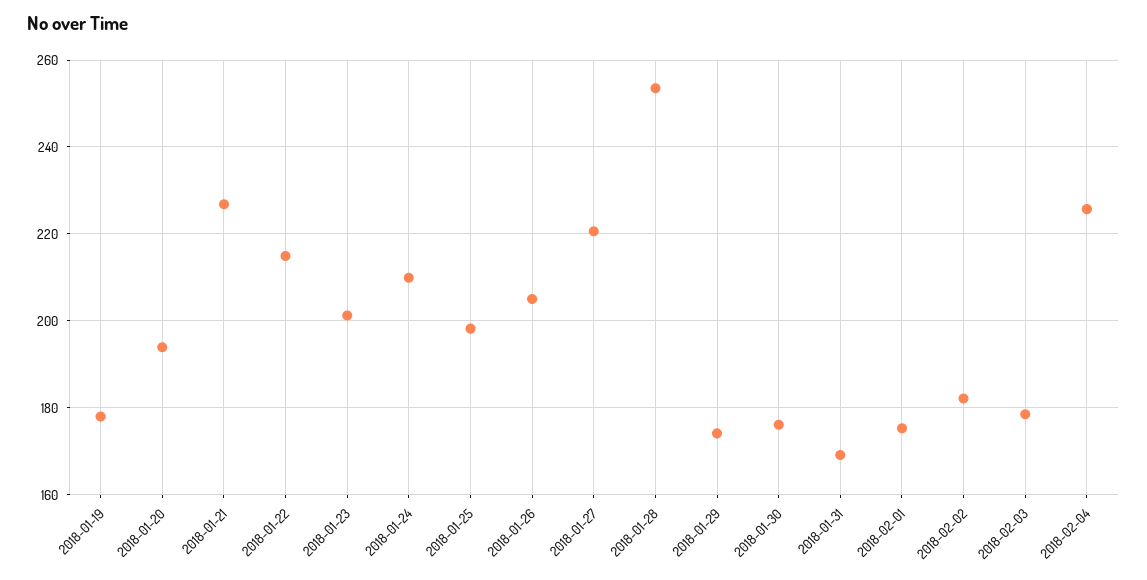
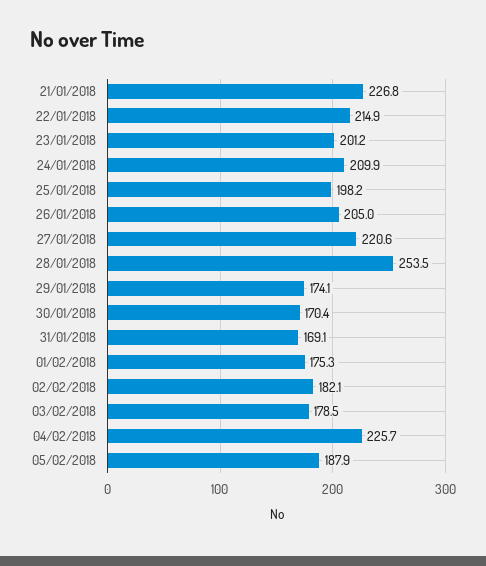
2018-01-19: 178 -> none
2018-01-20: 194 -> none
2018-01-30: 176 -> 170.4
05/02/2018: none -> 187.9

